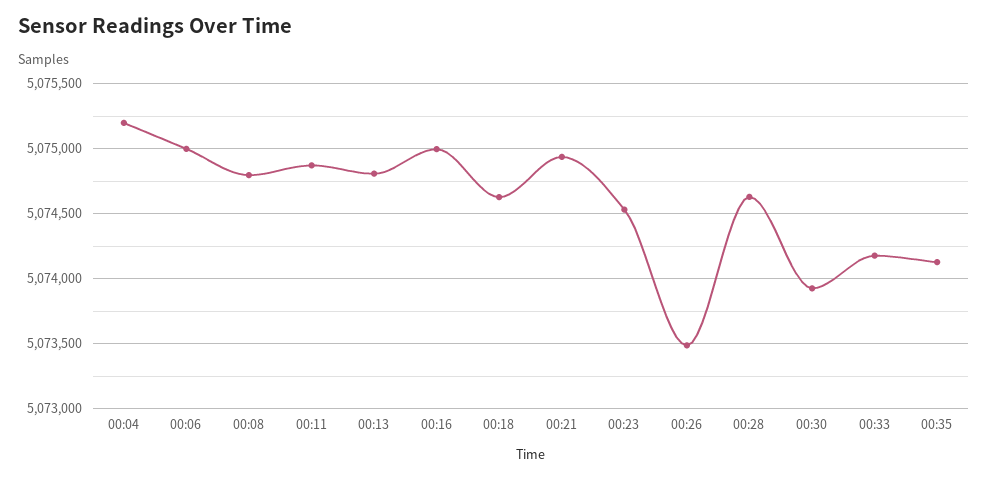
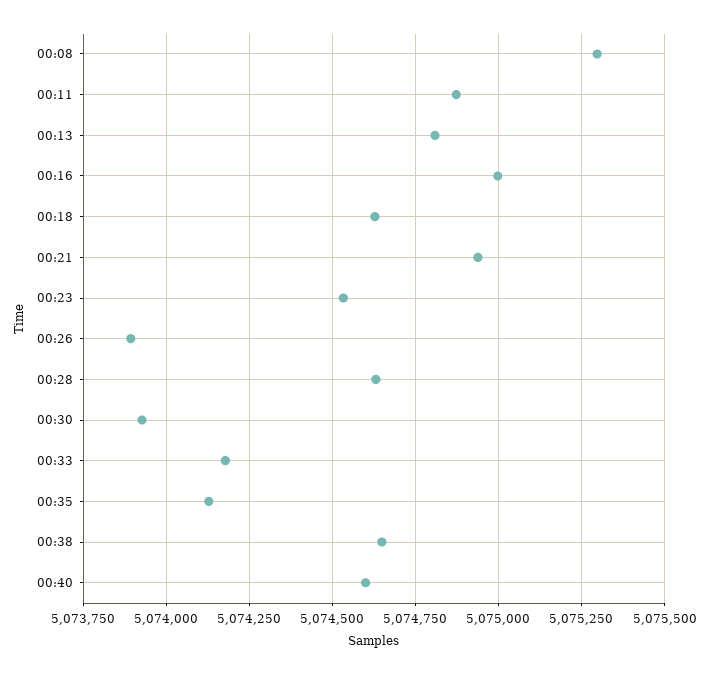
00:04: 5075200 -> none
00:06: 5075000 -> none
00:08: 5074800 -> 5075300
00:26: 5073500 -> 5073900
00:38: none -> 5074650
00:40: none -> 5074600

